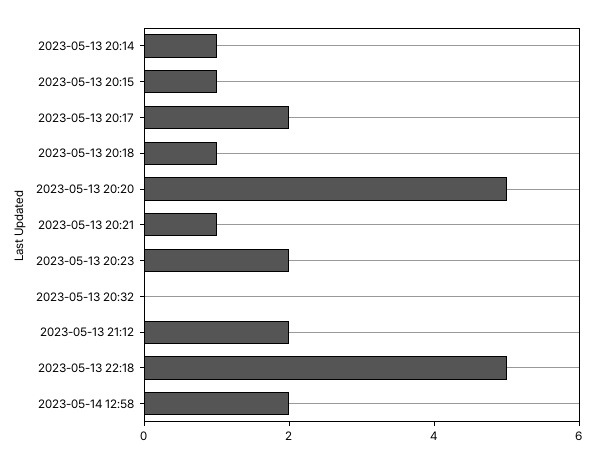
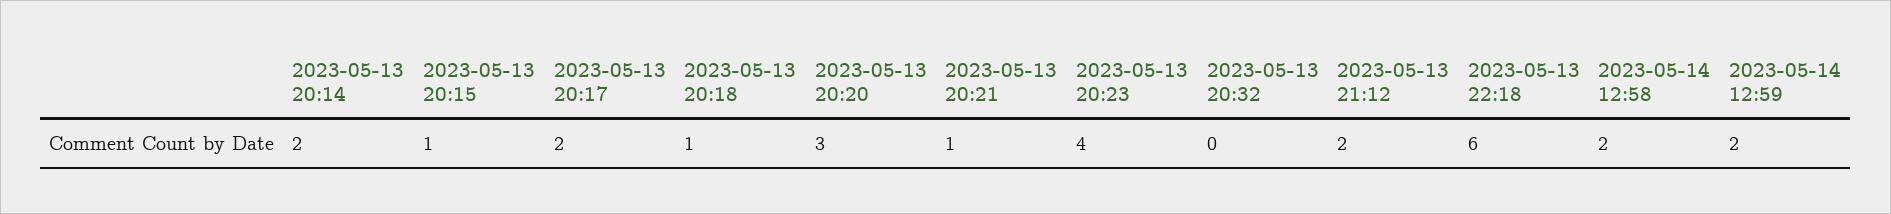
2023-05-13 20:14: 1 -> 2
2023-05-13 20:20: 5 -> 3
2023-05-13 20:23: 2 -> 4
2023-05-13 22:18: 5 -> 6
2023-05-14 12:59: none -> 2

